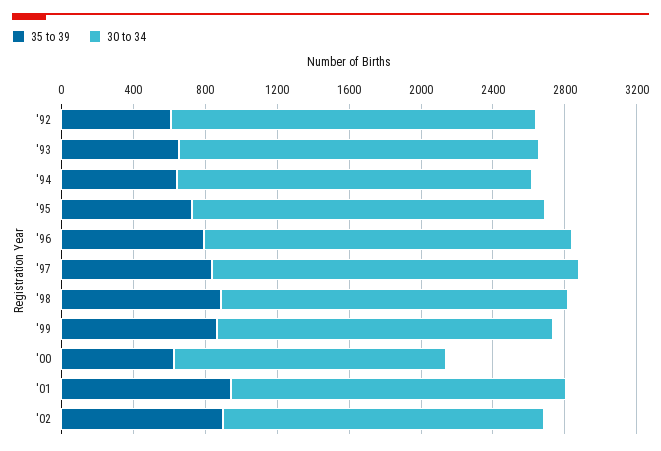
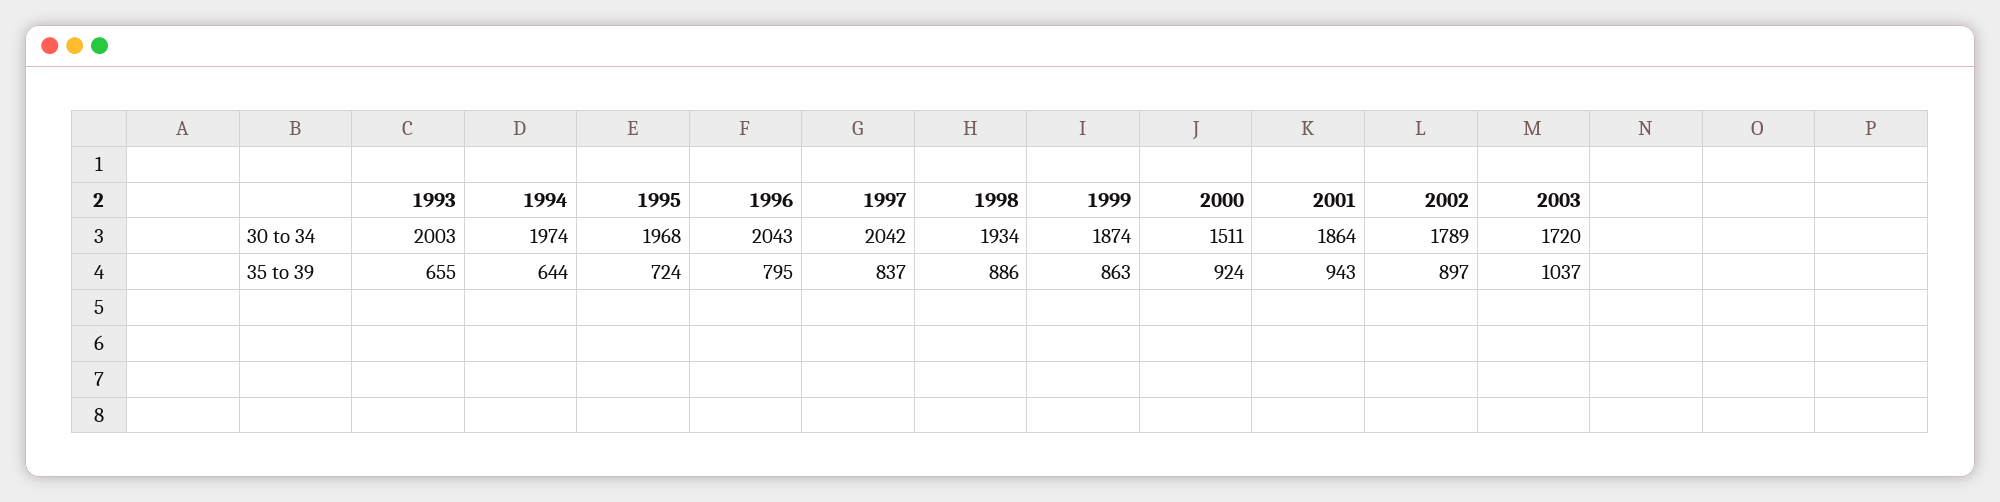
35 to 39, '92: 600 -> none
30 to 34, '92: 2000 -> none
35 to 39, '00: 600 -> 924
30 to 34, 2003: none -> 1720
35 to 39, 2003: none -> 1037

